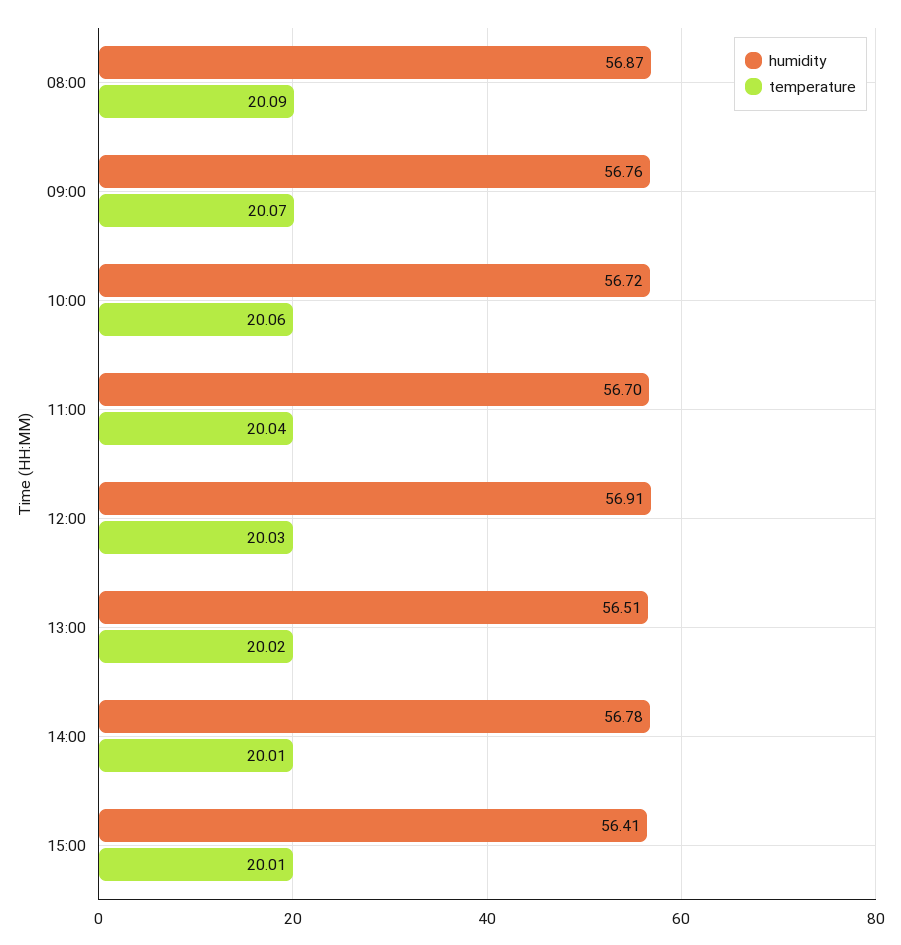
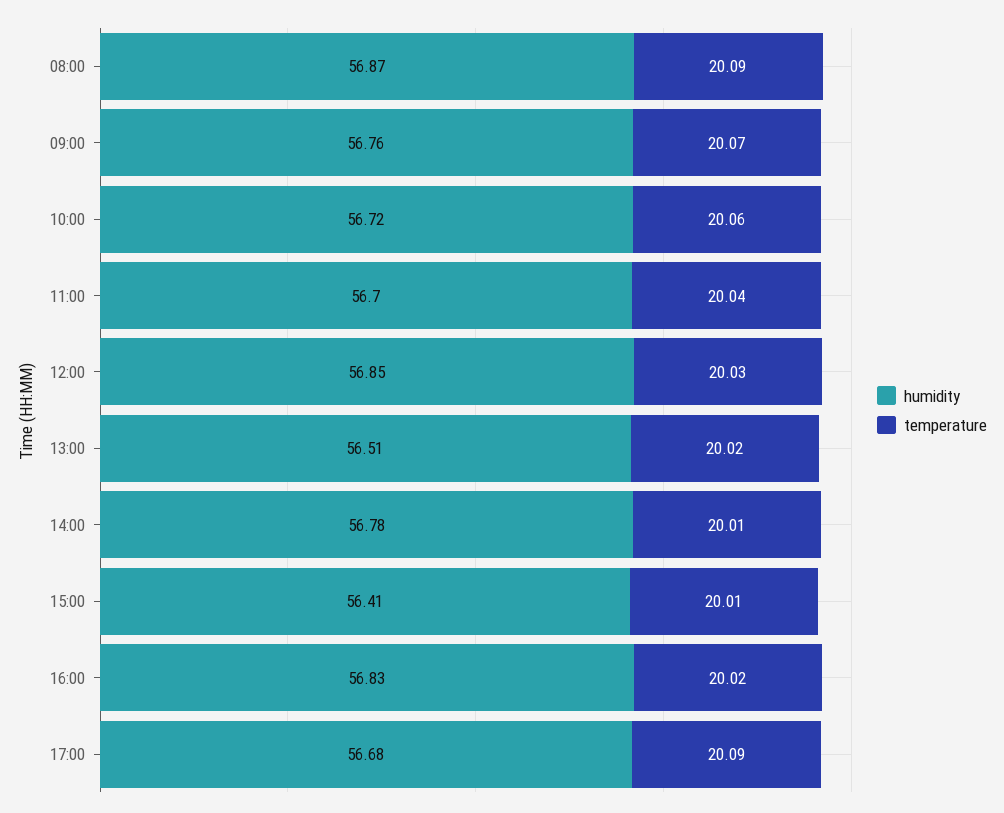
humidity, 12:00: 56.91 -> 56.85
humidity, 16:00: none -> 56.83
temperature, 16:00: none -> 20.02
humidity, 17:00: none -> 56.68
temperature, 17:00: none -> 20.09

